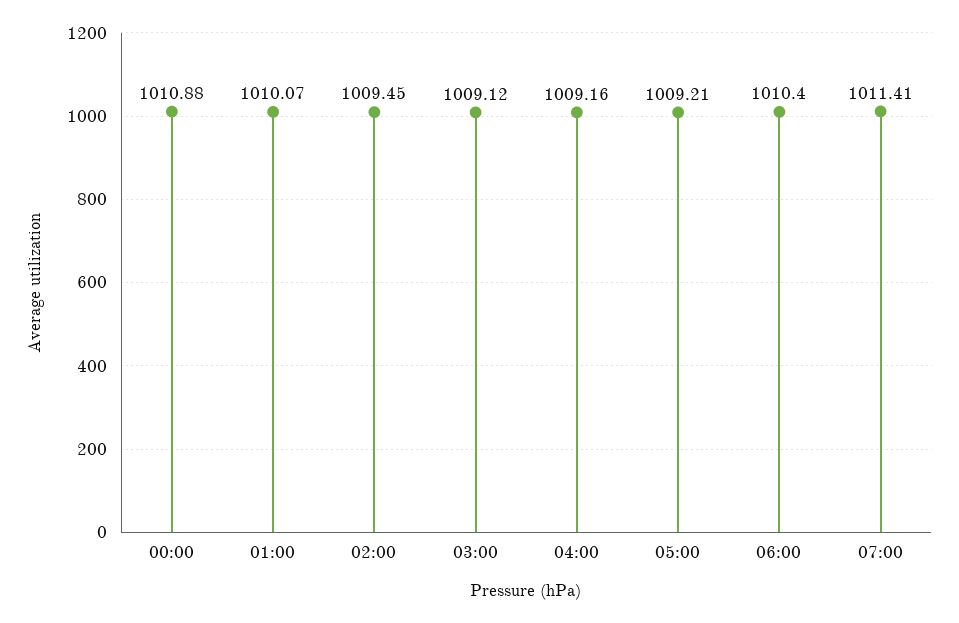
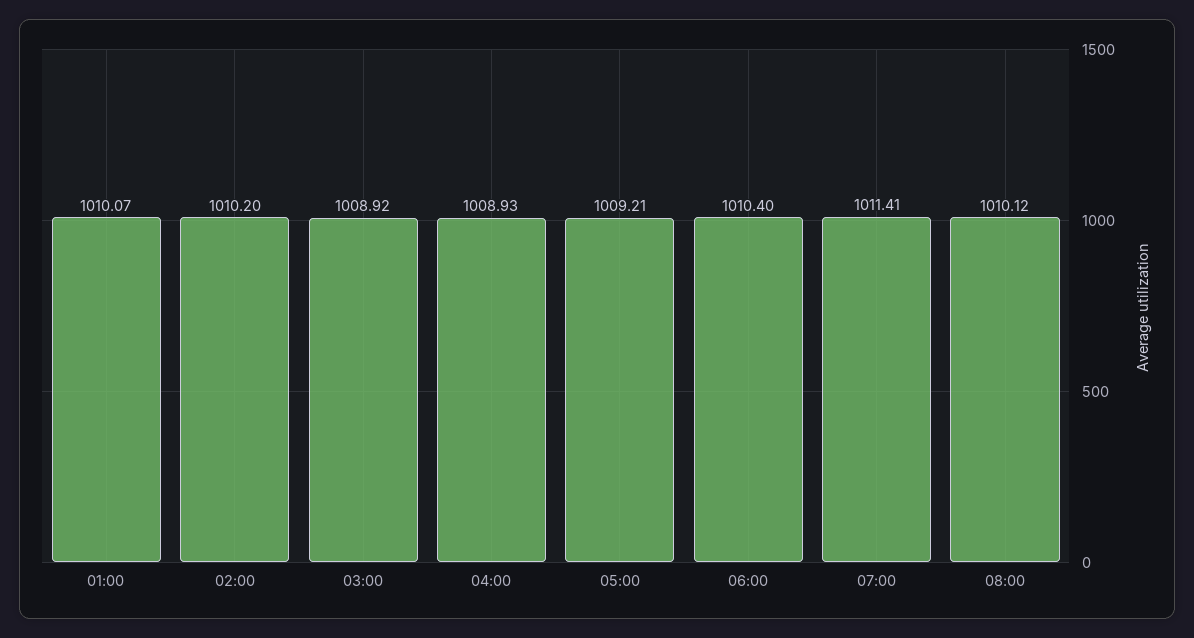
00:00: 1010.88 -> none
02:00: 1009.45 -> 1010.2
03:00: 1009.12 -> 1008.92
04:00: 1009.16 -> 1008.93
08:00: none -> 1010.12

